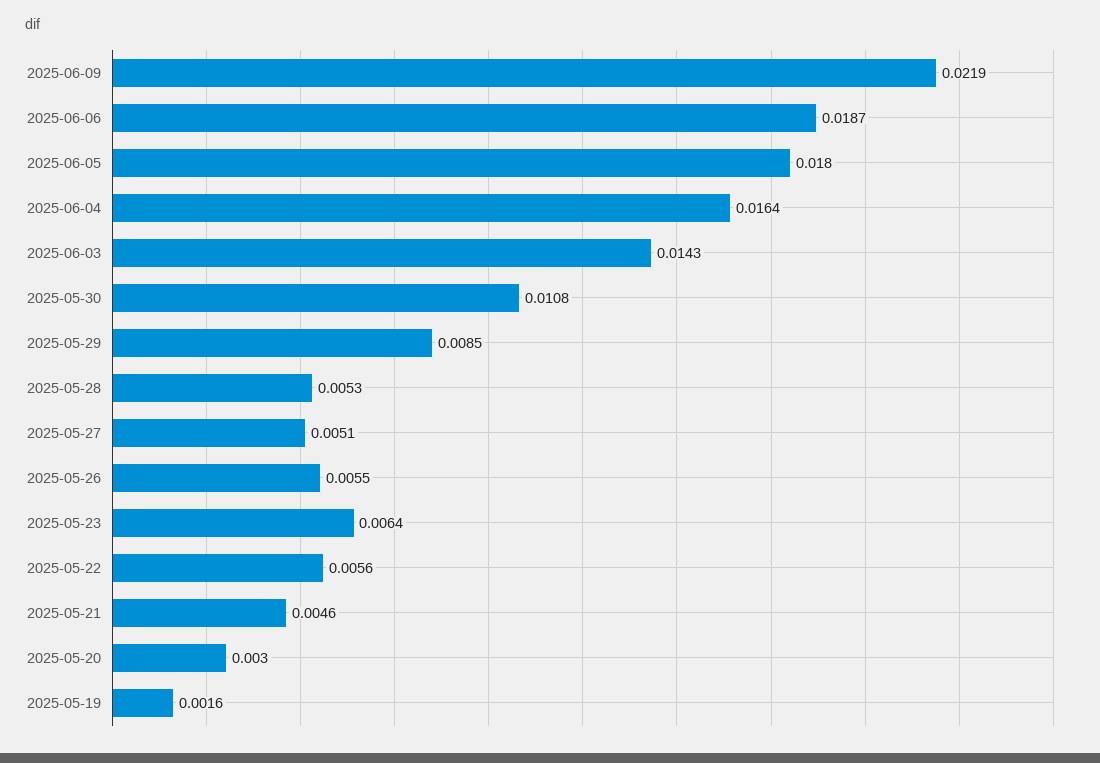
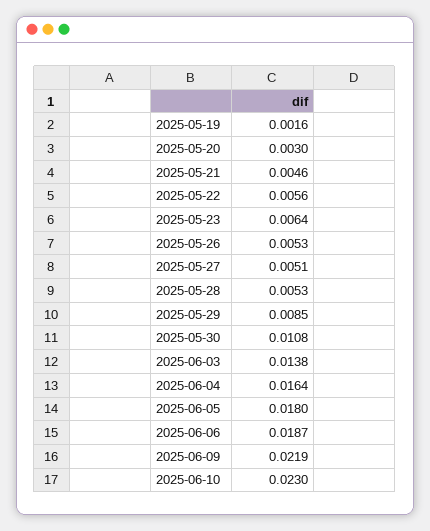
2025-06-03: 0.0143 -> 0.0138
2025-05-26: 0.0055 -> 0.0053
2025-06-10: none -> 0.023

